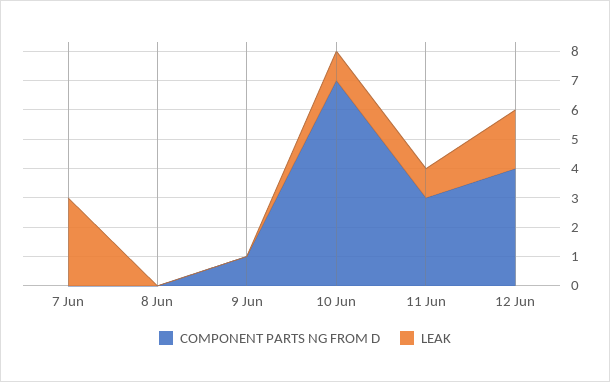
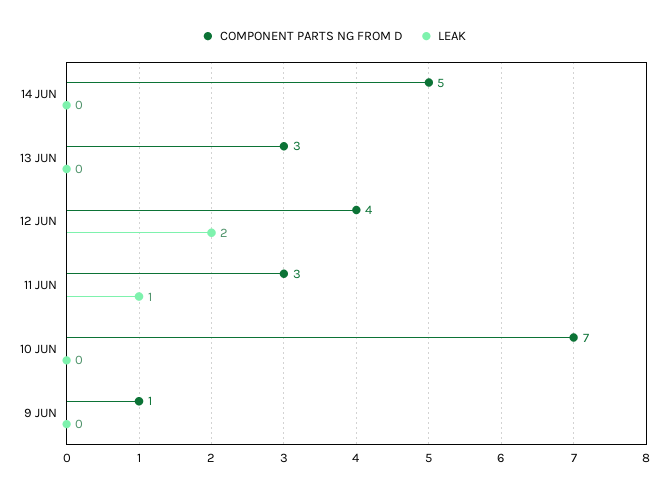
COMPONENT PARTS NG FROM D, 7 Jun: 0 -> none
LEAK, 7 Jun: 3 -> none
COMPONENT PARTS NG FROM D, 8 Jun: 0 -> none
LEAK, 8 Jun: 0 -> none
LEAK, 10 Jun: 1 -> 0
COMPONENT PARTS NG FROM D, 14 JUN: none -> 5
LEAK, 14 JUN: none -> 0
COMPONENT PARTS NG FROM D, 13 JUN: none -> 3
LEAK, 13 JUN: none -> 0

